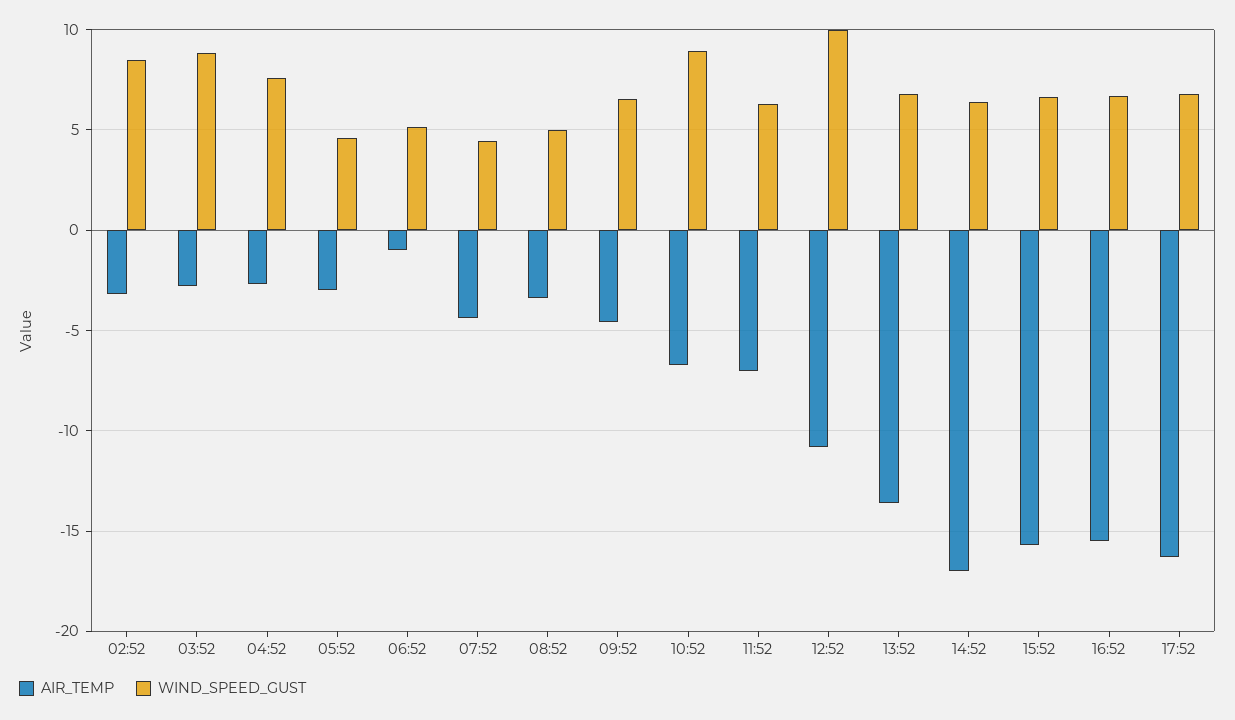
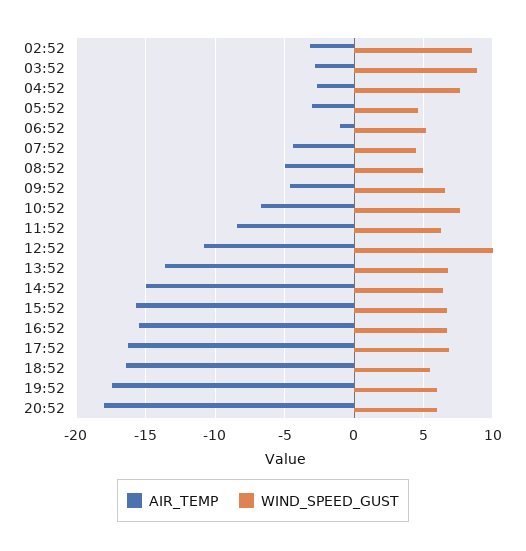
AIR_TEMP, 08:52: -3.5 -> -5
WIND_SPEED_GUST, 10:52: 9 -> 7.5
AIR_TEMP, 11:52: -7 -> -8.5
AIR_TEMP, 14:52: -17 -> -15
AIR_TEMP, 18:52: none -> -16.5
WIND_SPEED_GUST, 18:52: none -> 5.5
AIR_TEMP, 19:52: none -> -17.5
WIND_SPEED_GUST, 19:52: none -> 6
AIR_TEMP, 20:52: none -> -18
WIND_SPEED_GUST, 20:52: none -> 6

